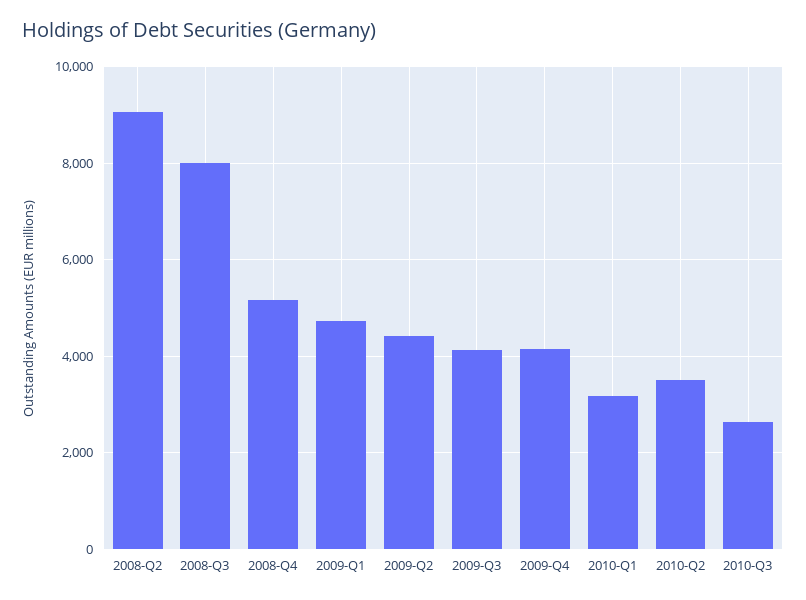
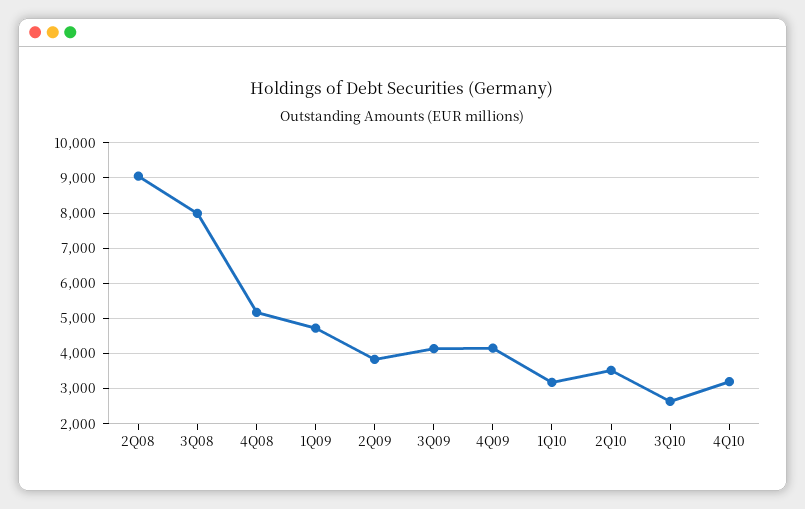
2009-Q2: 4400 -> 3800
4Q10: none -> 3200

